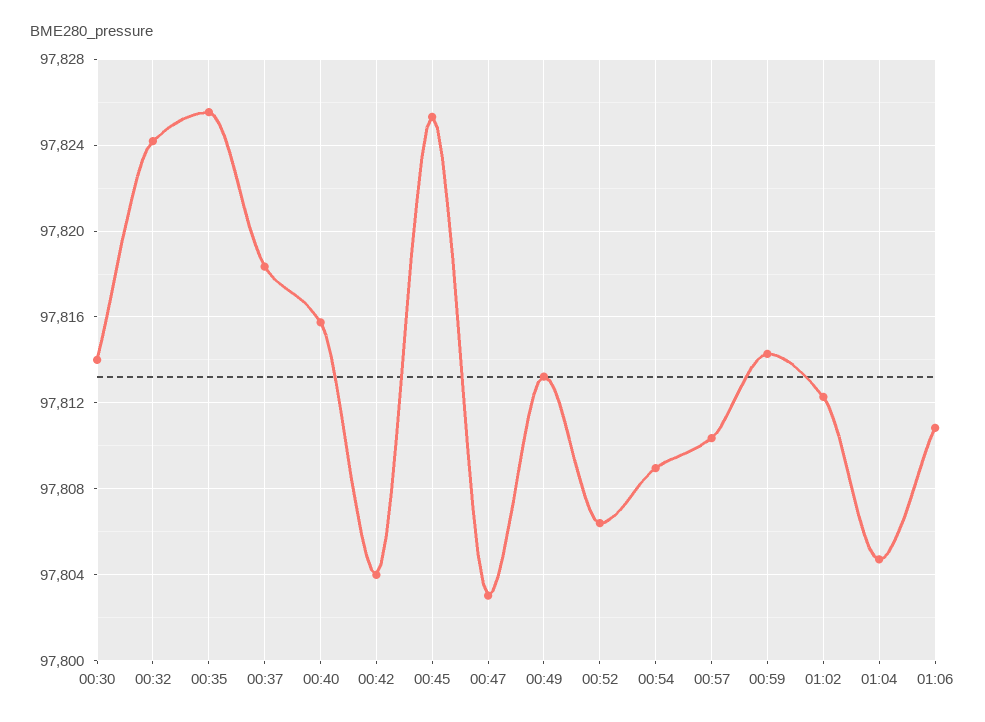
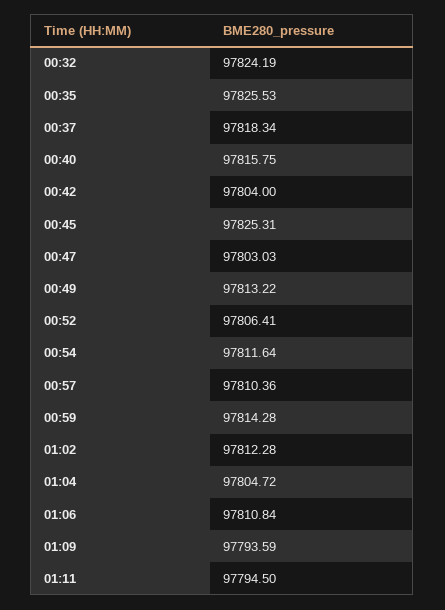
00:30: 97814 -> none
00:54: 97809 -> 97811.64
01:09: none -> 97793.59
01:11: none -> 97794.5

